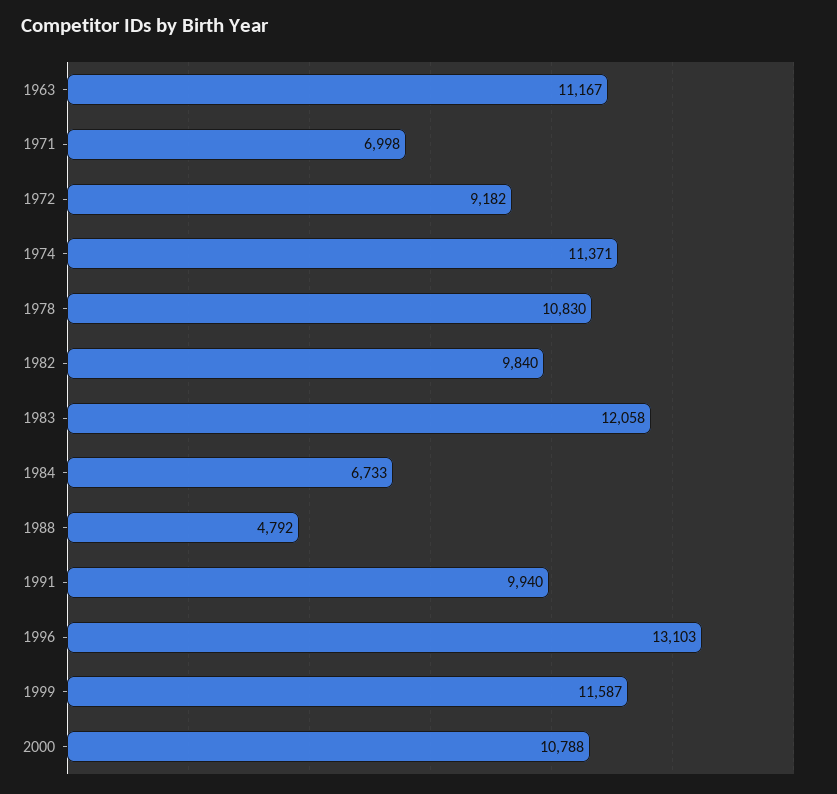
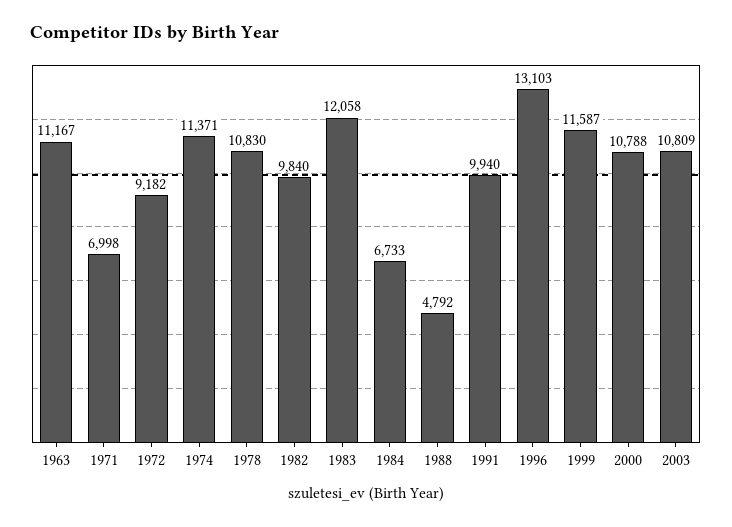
2003: none -> 10809

